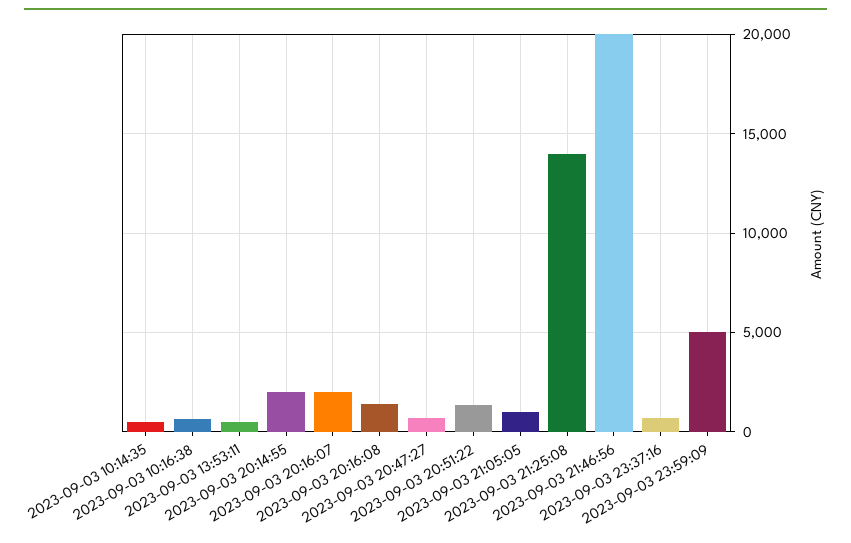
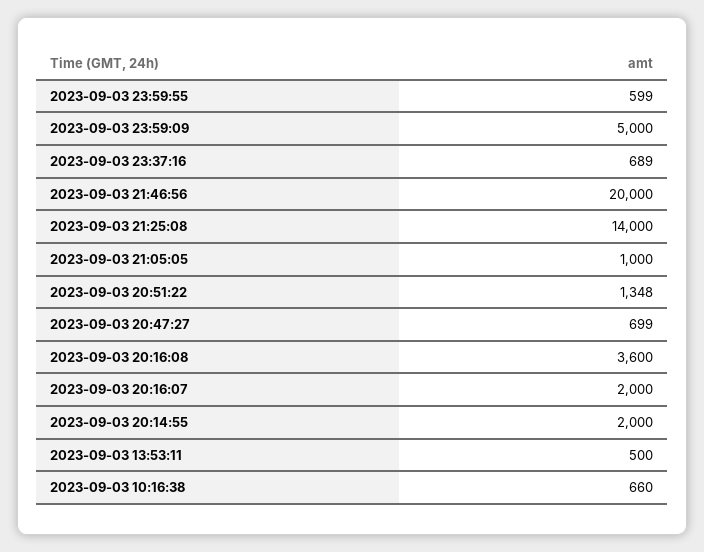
2023-09-03 10:14:35: 500 -> none
2023-09-03 20:16:08: 1500 -> 3600
2023-09-03 23:59:55: none -> 599

